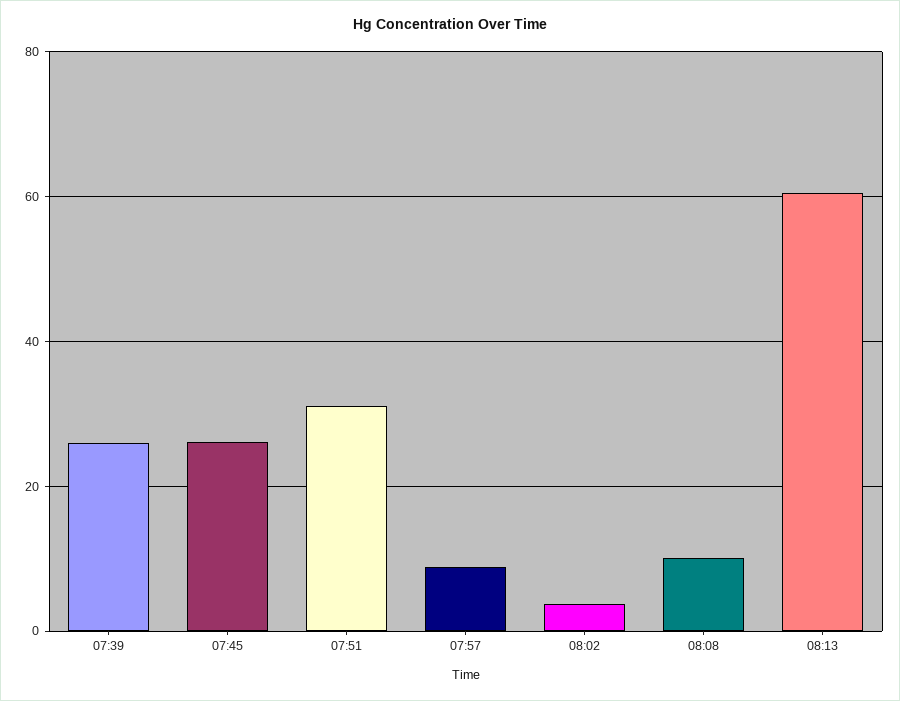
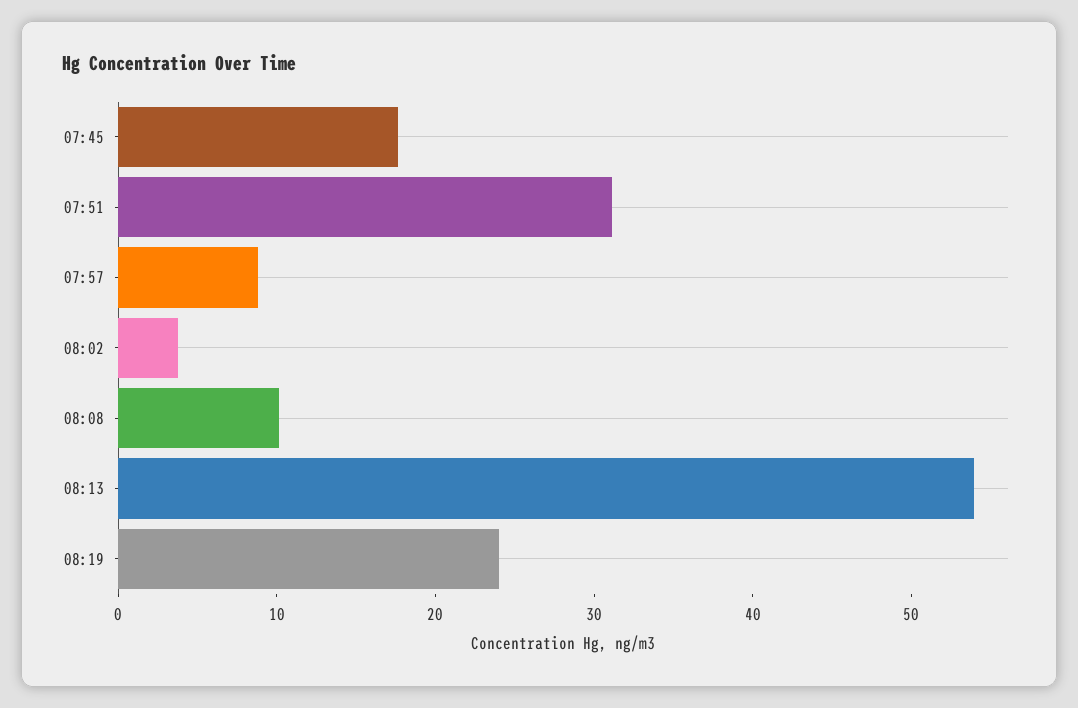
07:39: 26 -> none
07:45: 26 -> 18
08:13: 60 -> 54
08:19: none -> 24

